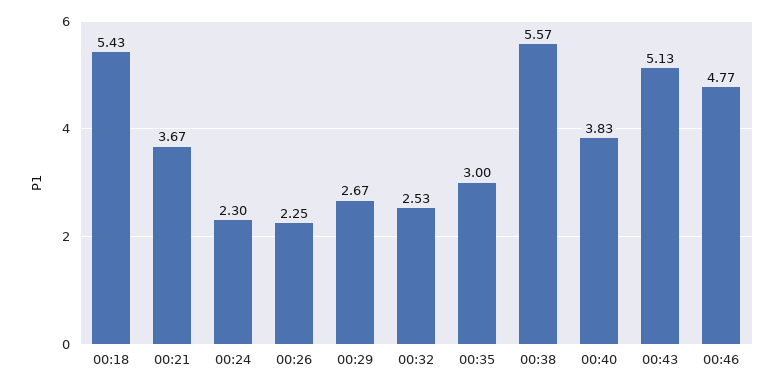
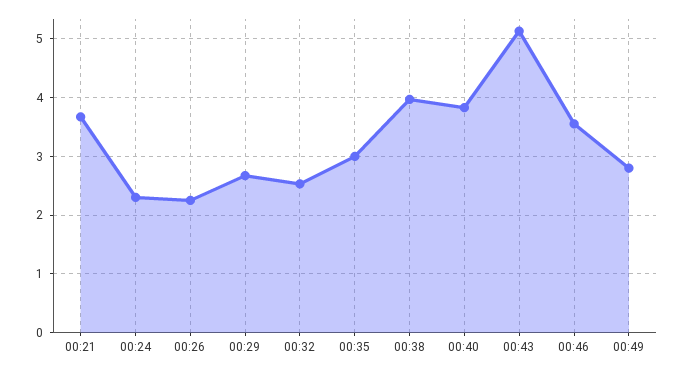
00:18: 5.43 -> none
00:38: 5.57 -> 4
00:46: 4.77 -> 3.6
00:49: none -> 2.8

